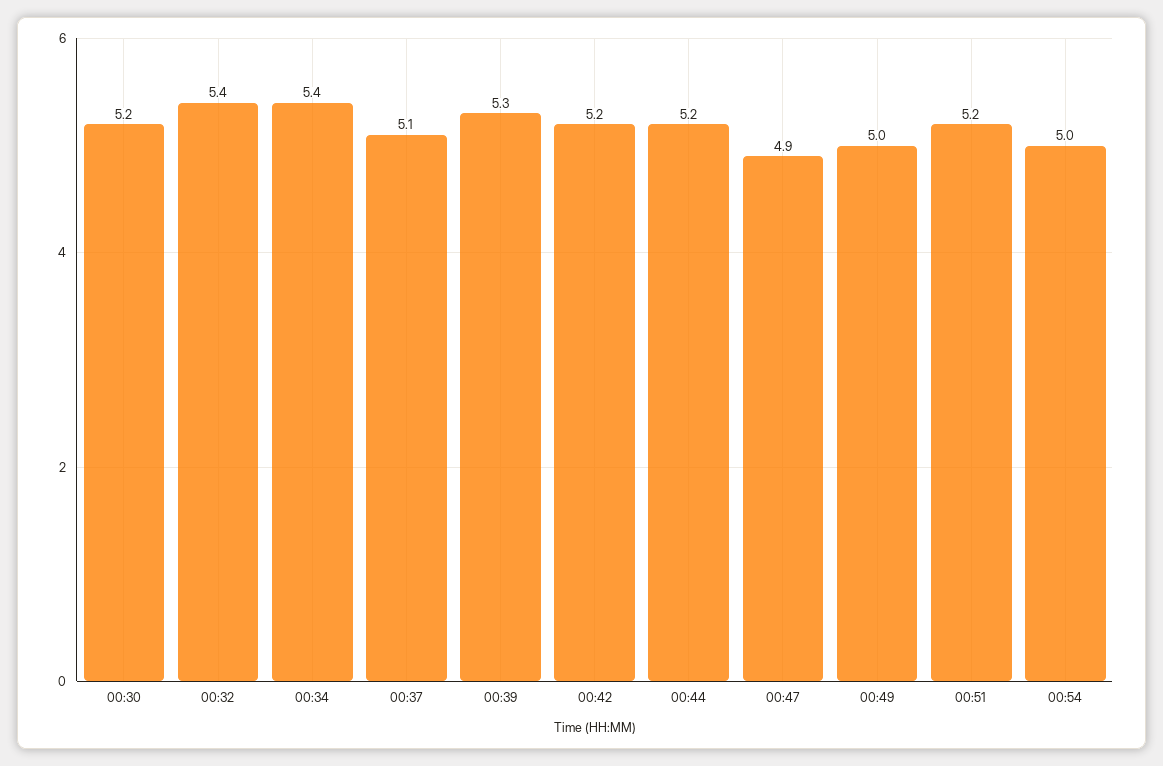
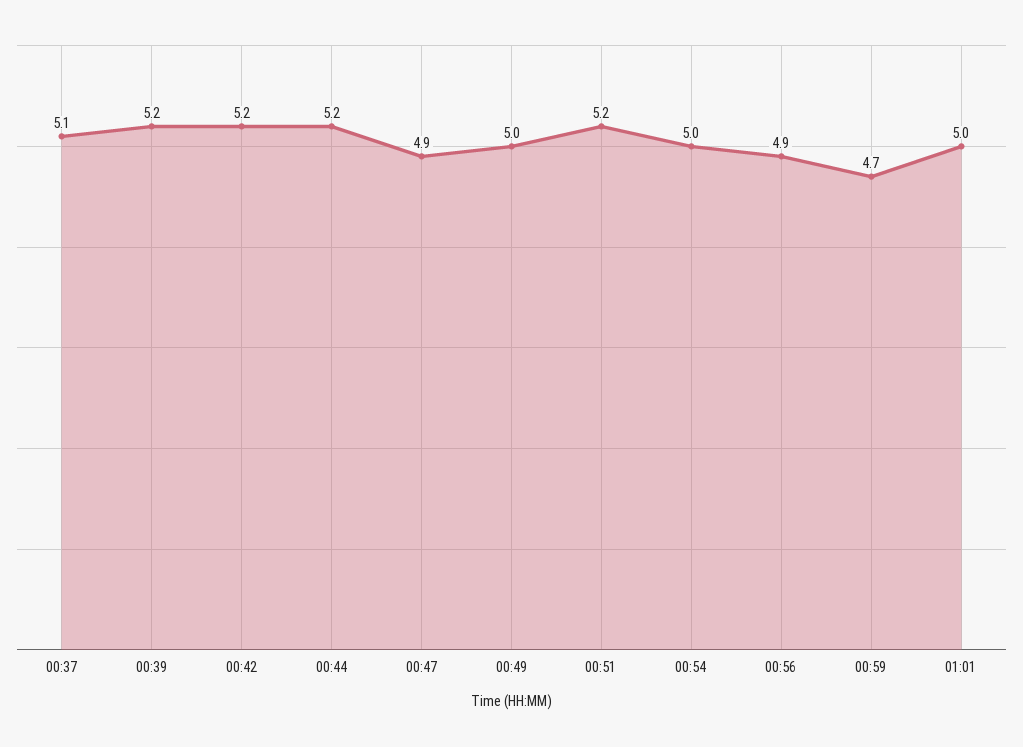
00:30: 5.2 -> none
00:32: 5.4 -> none
00:34: 5.4 -> none
00:39: 5.3 -> 5.2
00:56: none -> 4.9
00:59: none -> 4.7
01:01: none -> 5

